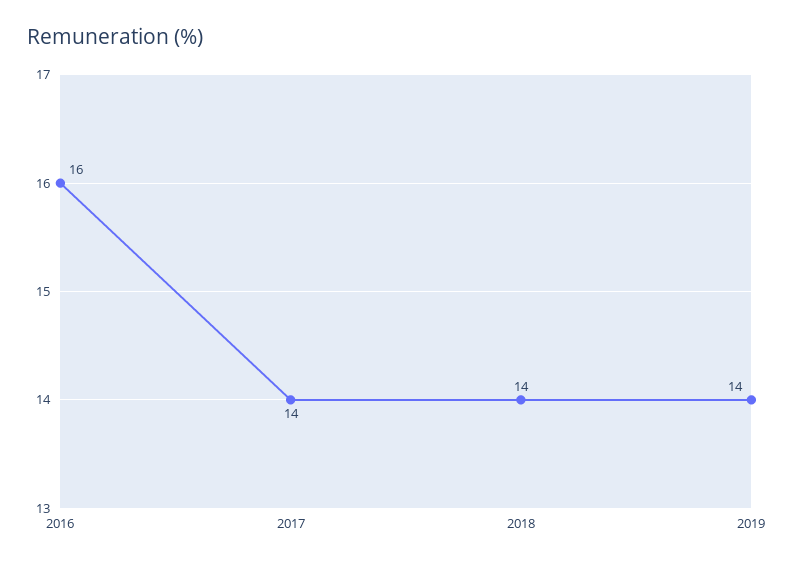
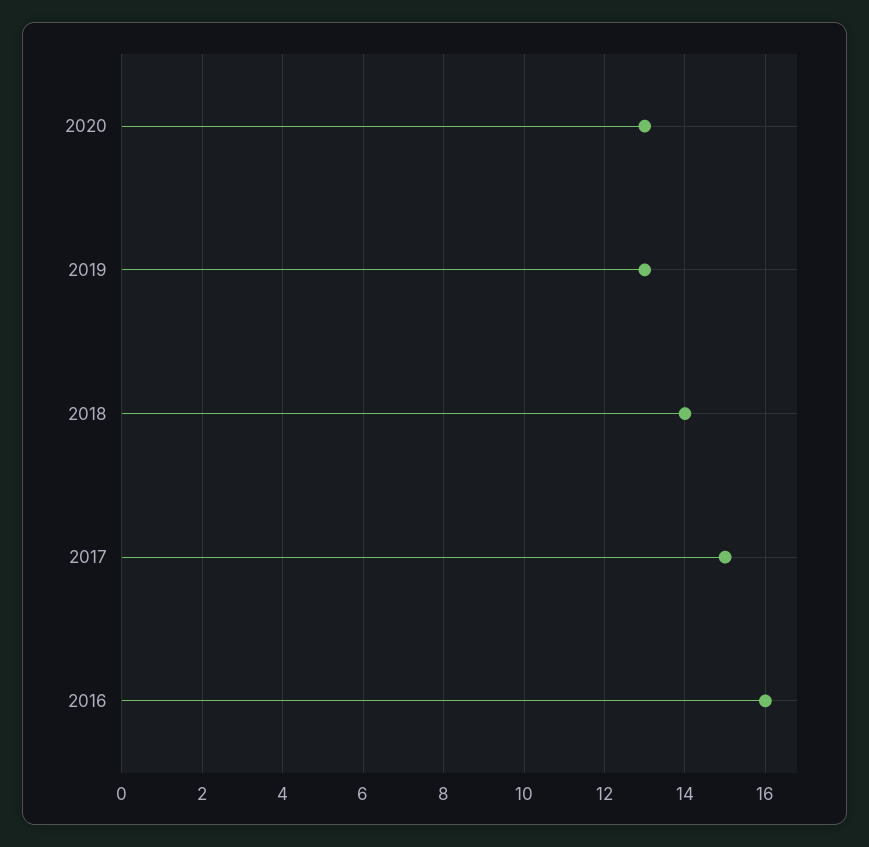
2017: 14 -> 15
2019: 14 -> 13
2020: none -> 13

